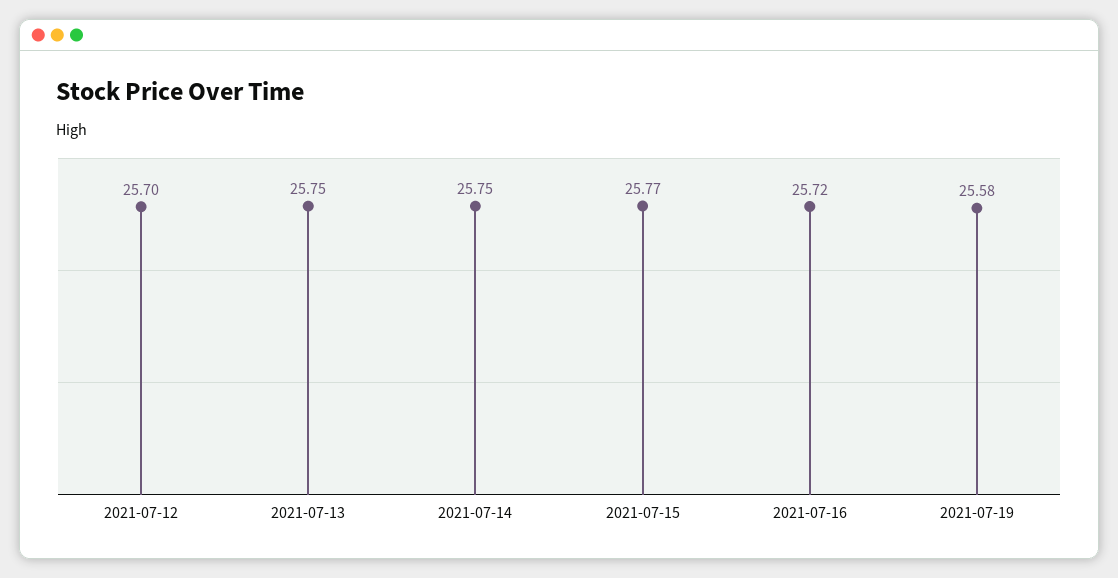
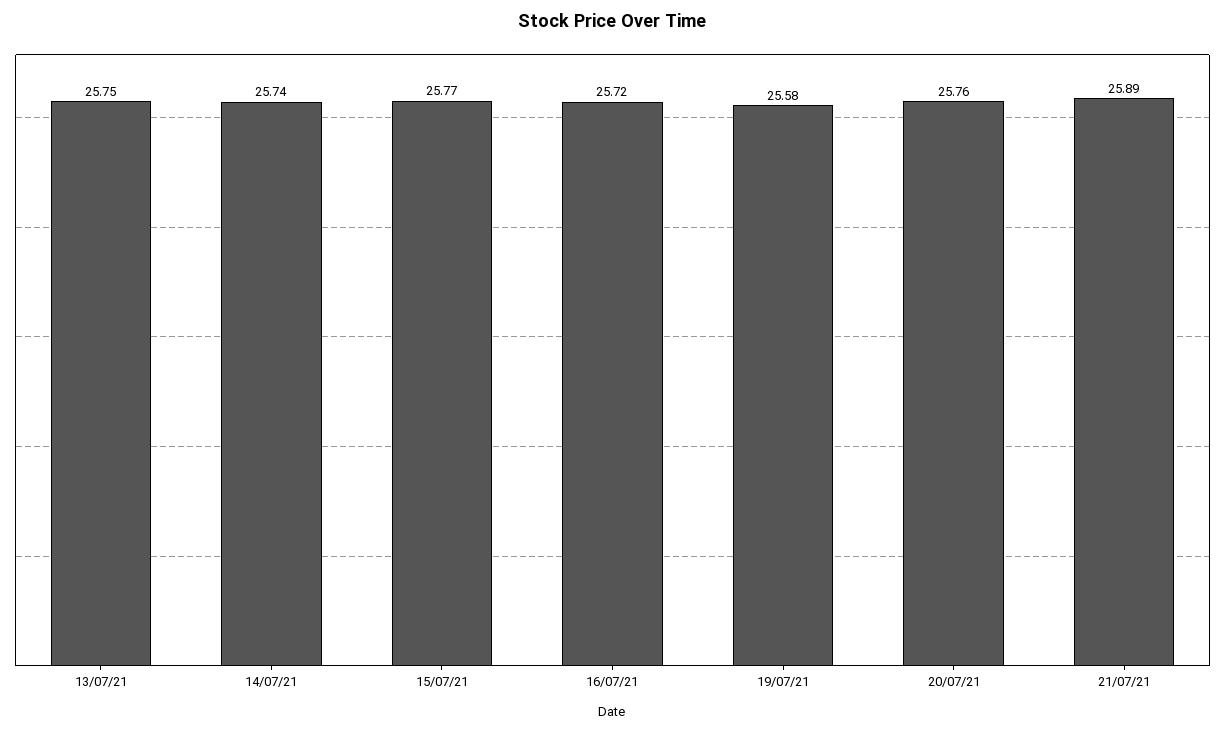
2021-07-12: 25.7 -> none
2021-07-14: 25.75 -> 25.74
20/07/21: none -> 25.76
21/07/21: none -> 25.89

